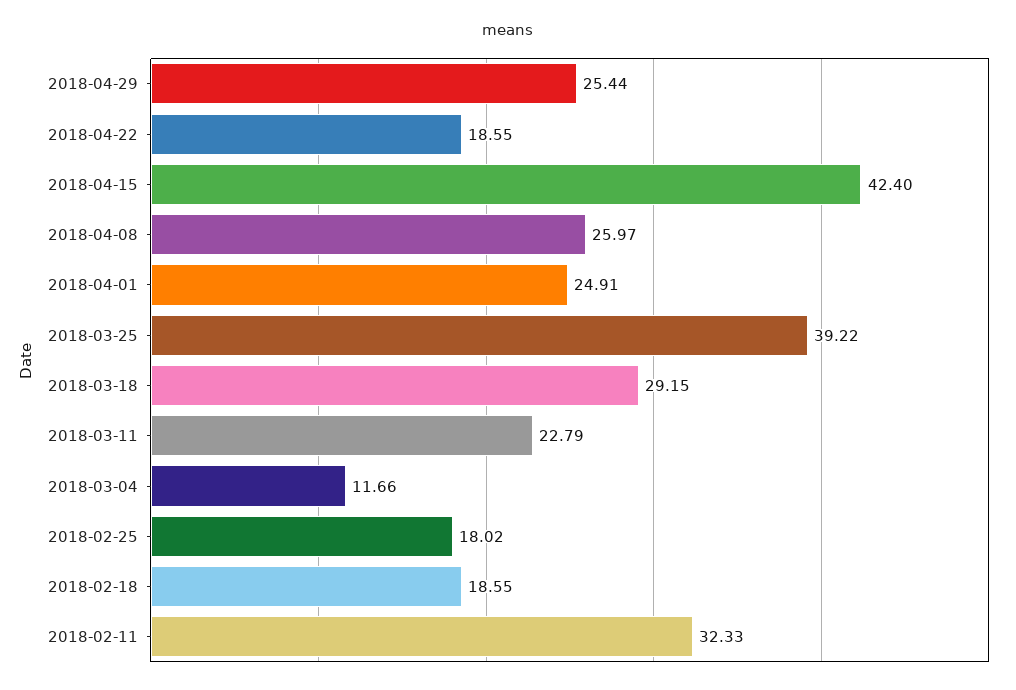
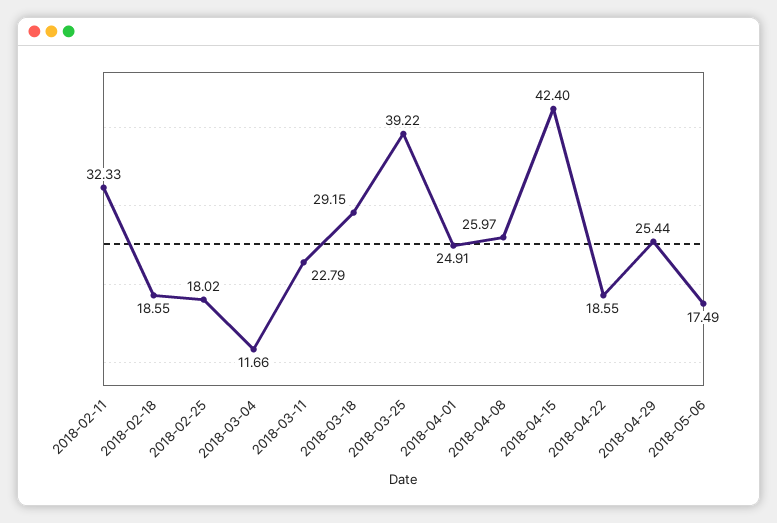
2018-05-06: none -> 17.49

